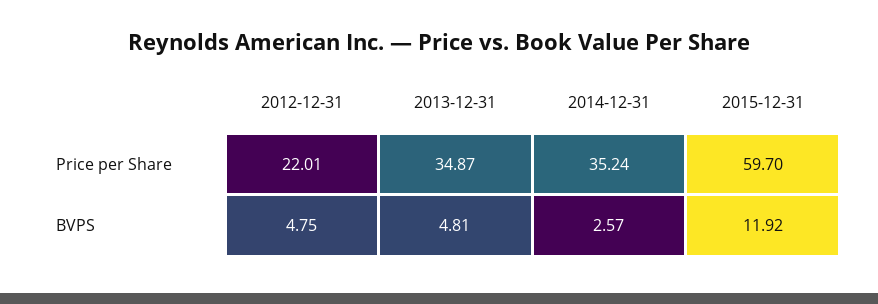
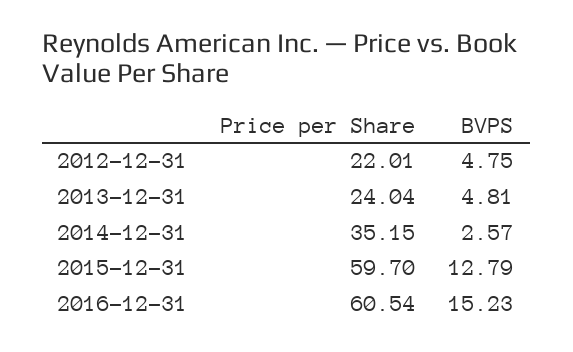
2013-12-31, Price per Share: 34.87 -> 24.04
2014-12-31, Price per Share: 35.24 -> 35.15
2015-12-31, BVPS: 11.92 -> 12.79
2016-12-31, Price per Share: none -> 60.54
2016-12-31, BVPS: none -> 15.23

